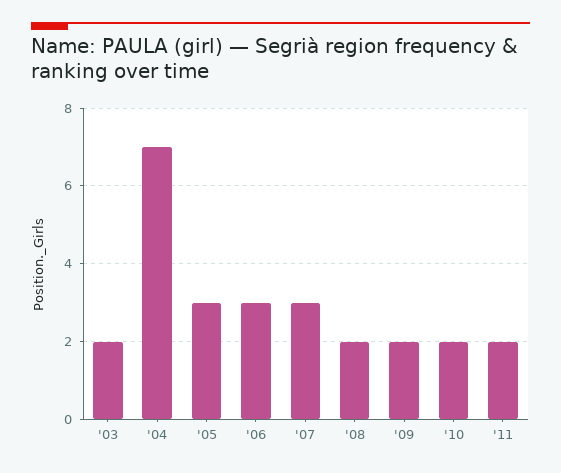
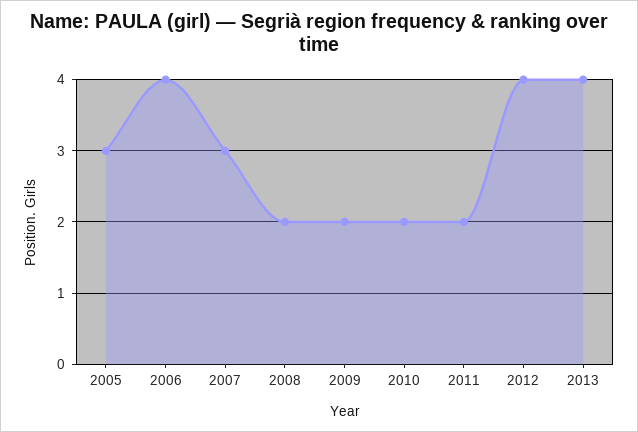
'03: 2 -> none
'04: 7 -> none
'06: 3 -> 4
2012: none -> 4
2013: none -> 4

